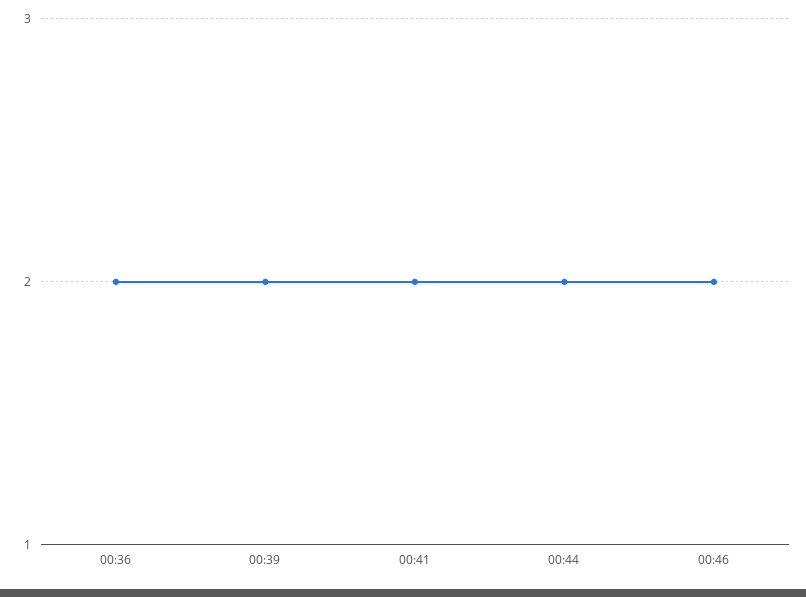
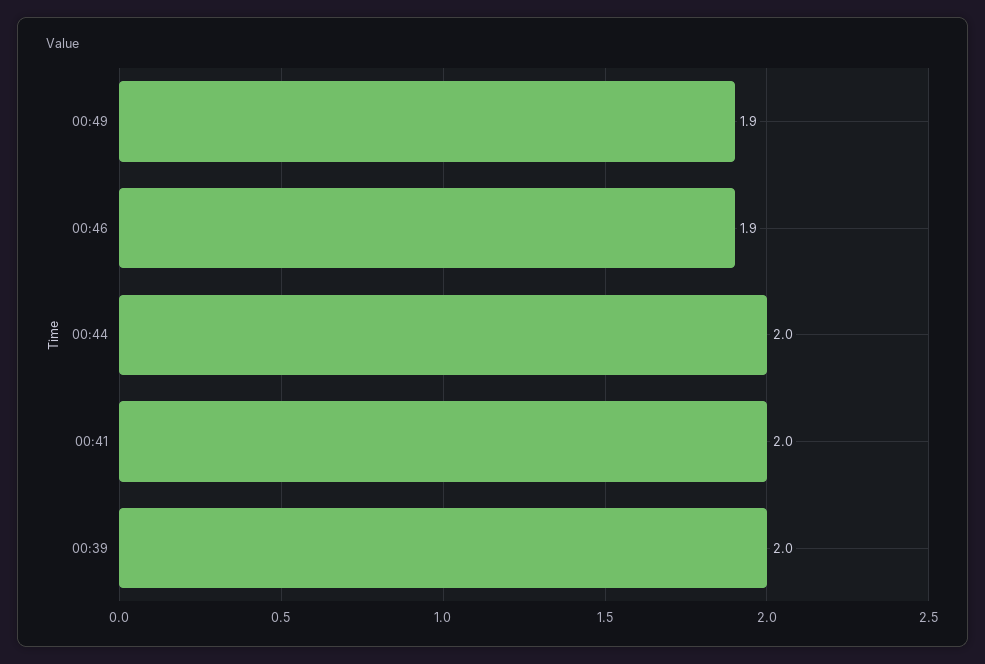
00:36: 2 -> none
00:46: 2 -> 1.9
00:49: none -> 1.9

